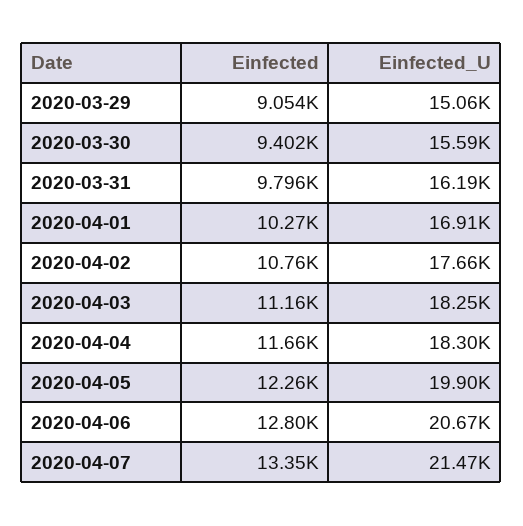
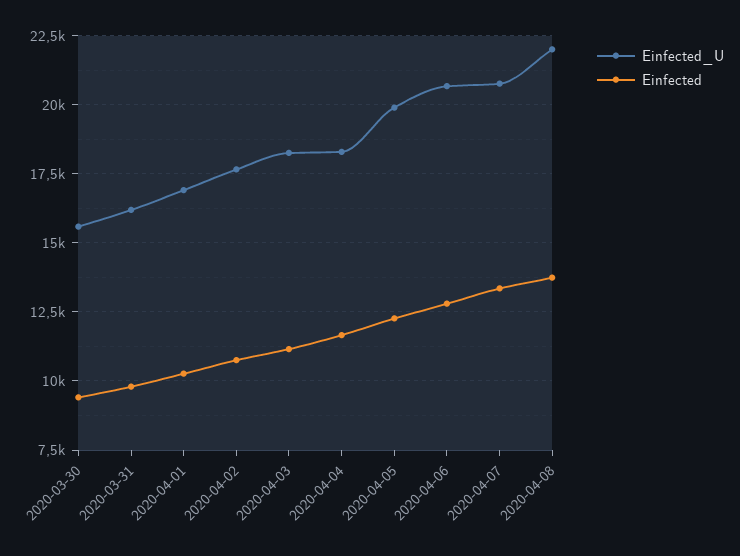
Einfected, 2020-03-29: 9054 -> none
Einfected_U, 2020-03-29: 15060 -> none
Einfected_U, 2020-04-07: 21470 -> 20750
Einfected_U, 2020-04-08: none -> 22000
Einfected, 2020-04-08: none -> 13750

